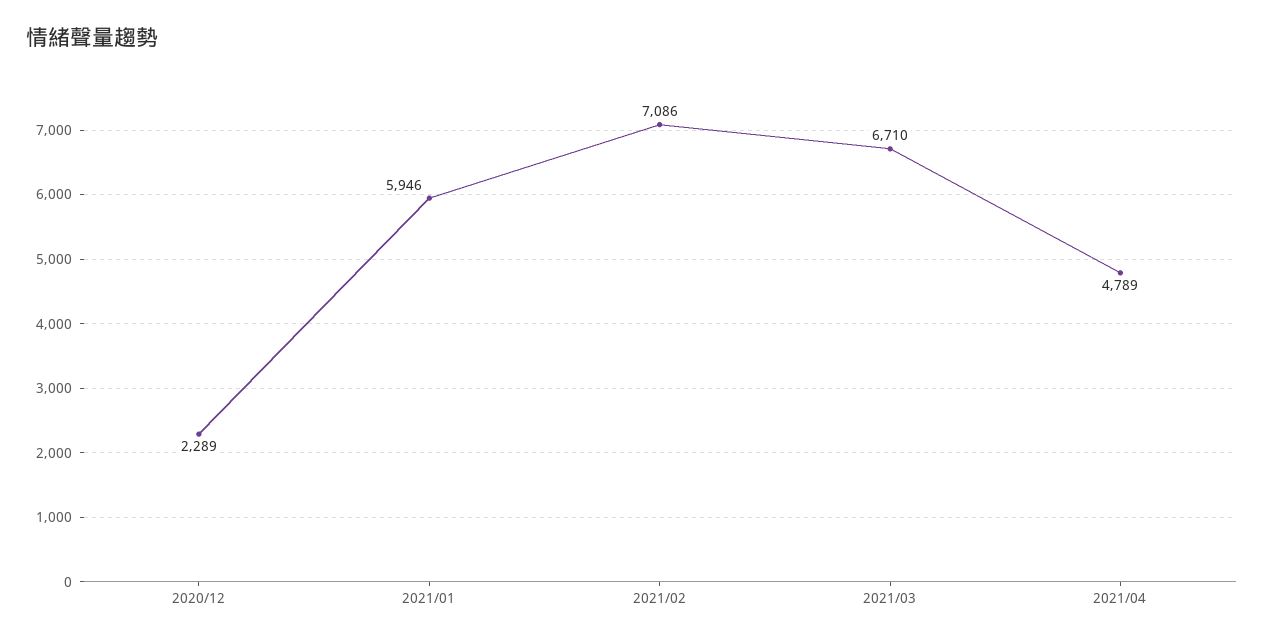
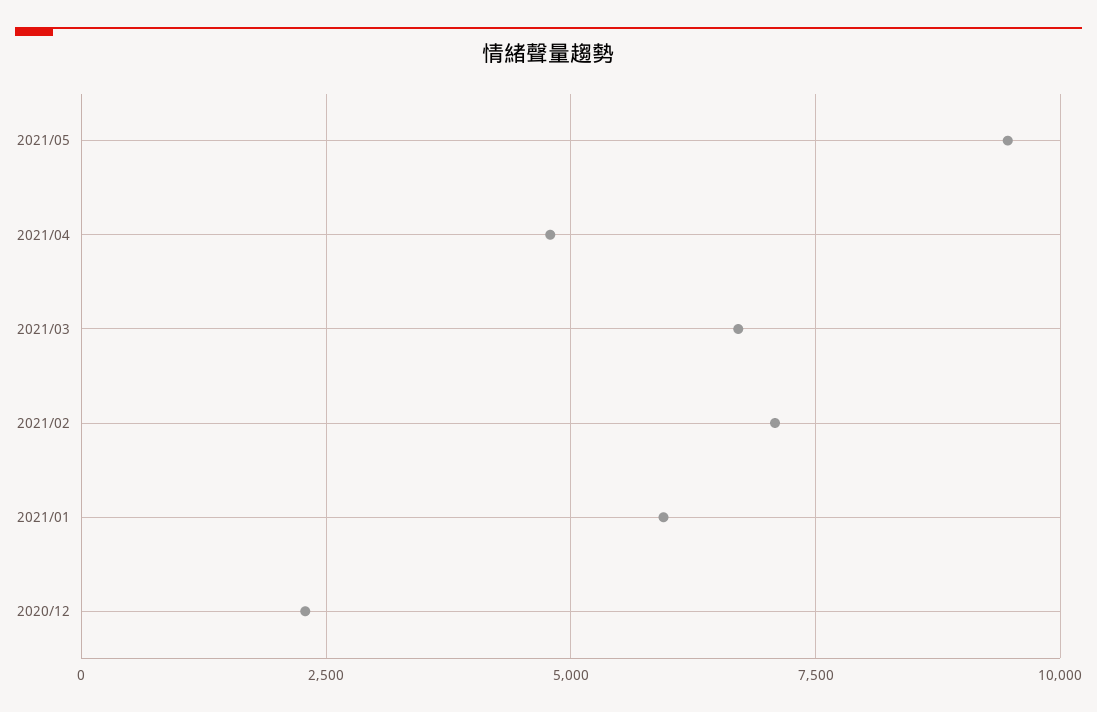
2021/05: none -> 9500

